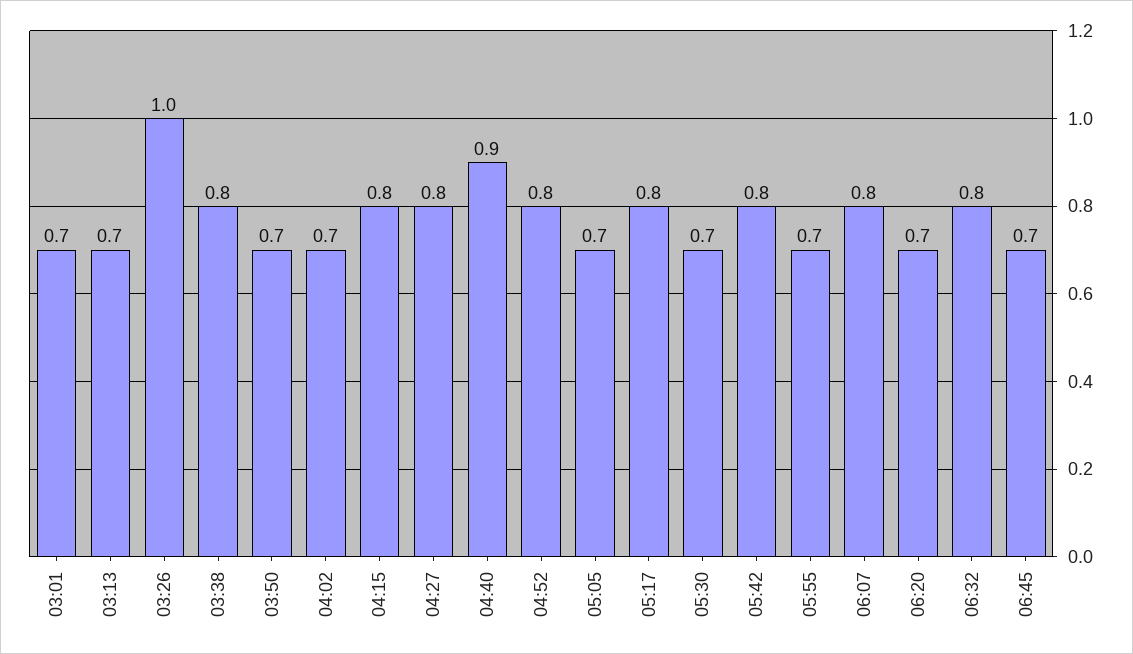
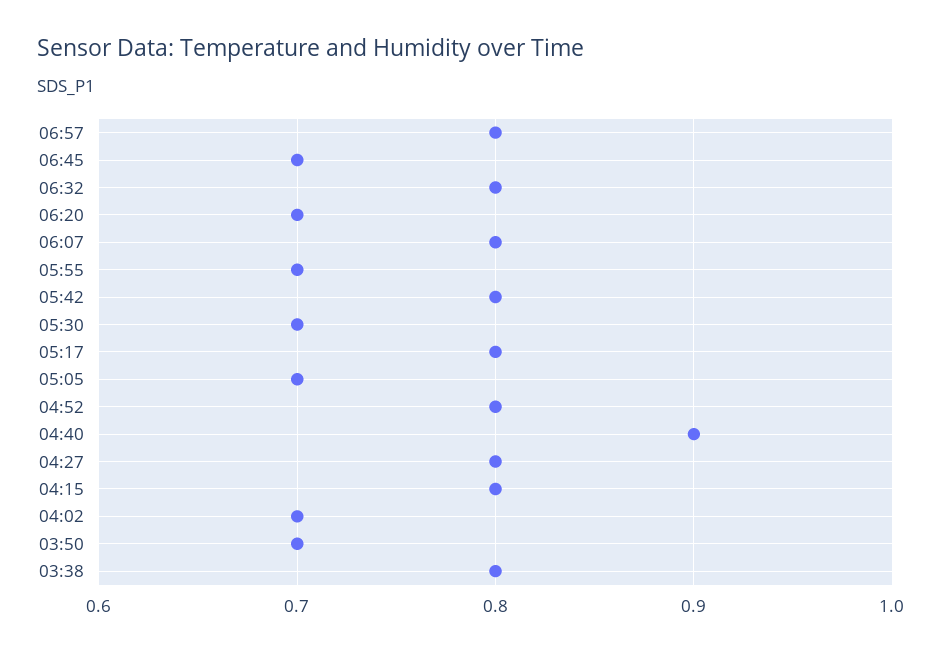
03:01: 0.7 -> none
03:13: 0.7 -> none
03:26: 1 -> none
06:57: none -> 0.8

